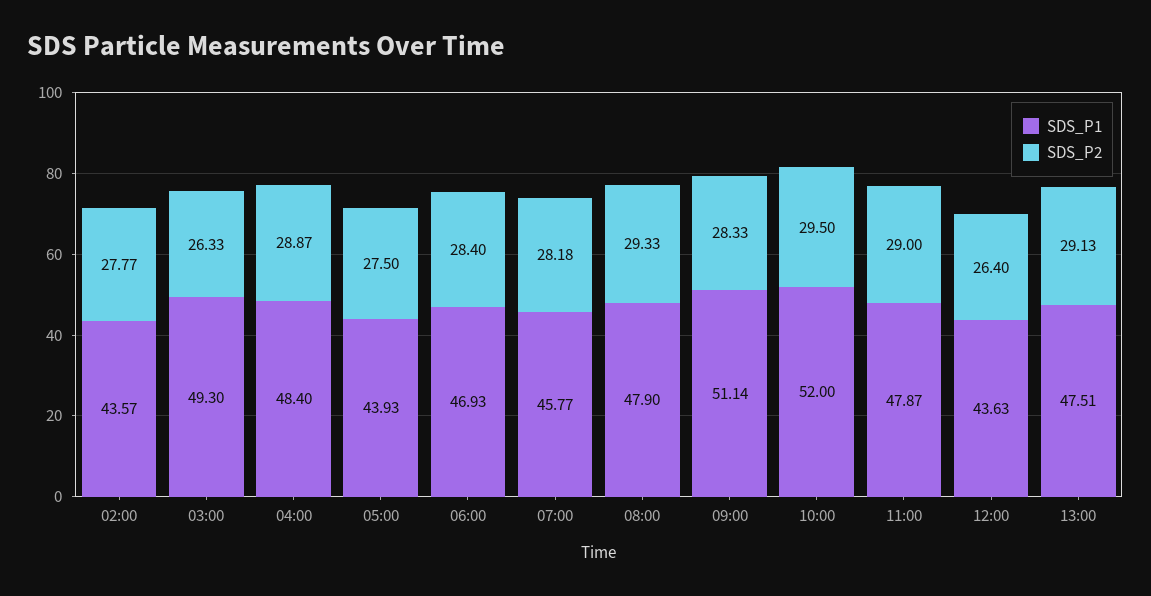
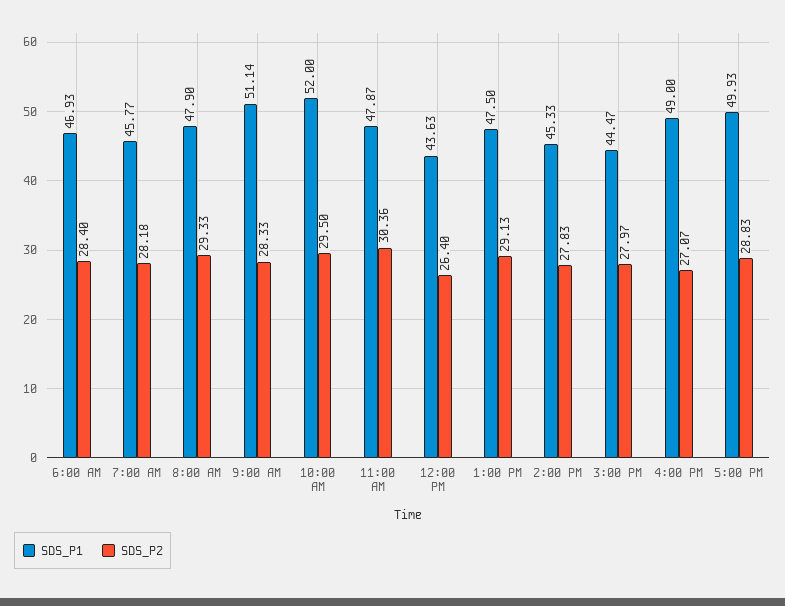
SDS_P1, 02:00: 43.57 -> none
SDS_P2, 02:00: 27.77 -> none
SDS_P1, 03:00: 49.3 -> none
SDS_P2, 03:00: 26.33 -> none
SDS_P1, 04:00: 48.4 -> none
SDS_P2, 04:00: 28.87 -> none
SDS_P1, 05:00: 43.93 -> none
SDS_P2, 05:00: 27.5 -> none
SDS_P2, 11:00: 29 -> 30.36
SDS_P1, 13:00: 47.51 -> 47.5
SDS_P1, 2:00 PM: none -> 45.33
SDS_P2, 2:00 PM: none -> 27.83
SDS_P1, 3:00 PM: none -> 44.47
SDS_P2, 3:00 PM: none -> 27.97
SDS_P1, 4:00 PM: none -> 49
SDS_P2, 4:00 PM: none -> 27.07
SDS_P1, 5:00 PM: none -> 49.93
SDS_P2, 5:00 PM: none -> 28.83

